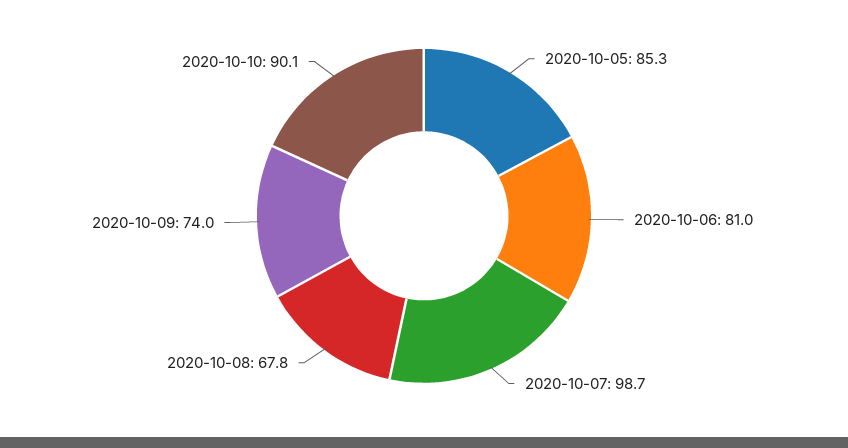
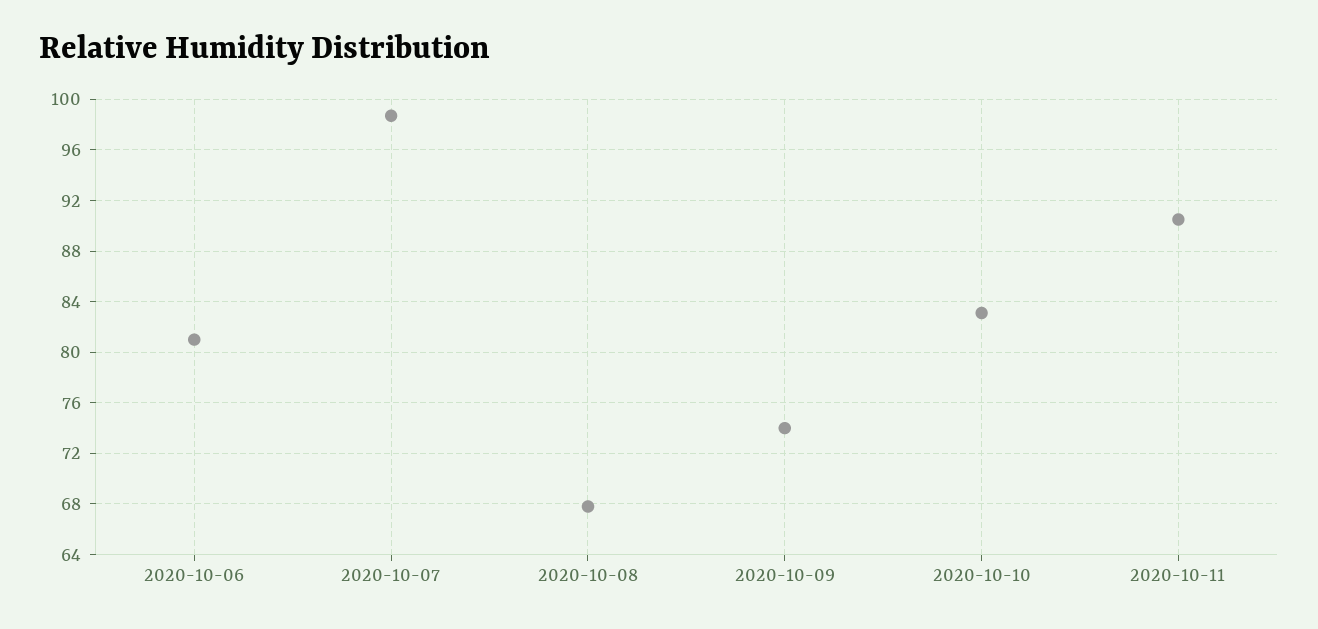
2020-10-05: 85.3 -> none
2020-10-10: 90.1 -> 83
2020-10-11: none -> 90.5

